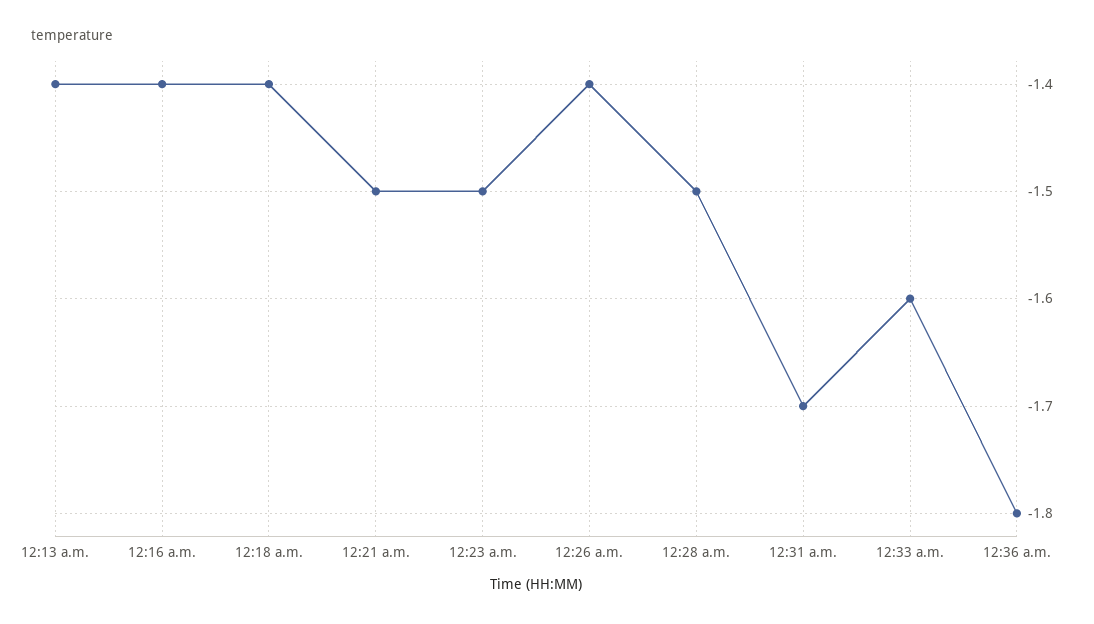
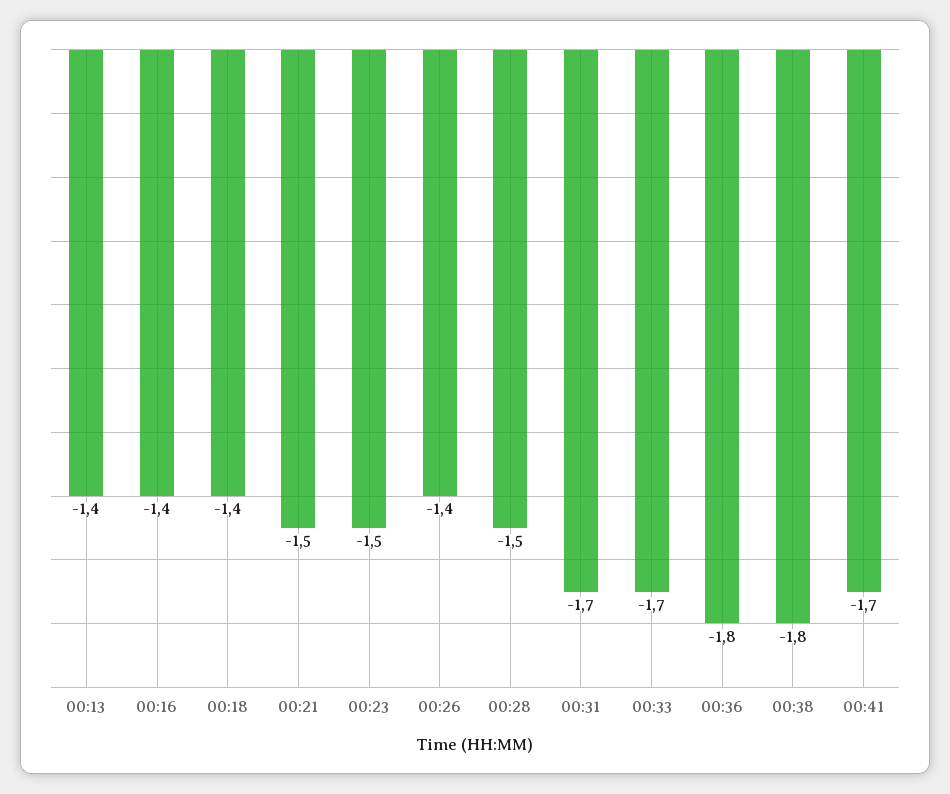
12:33 a.m.: -1.6 -> -1.7
00:38: none -> -1.8
00:41: none -> -1.7

